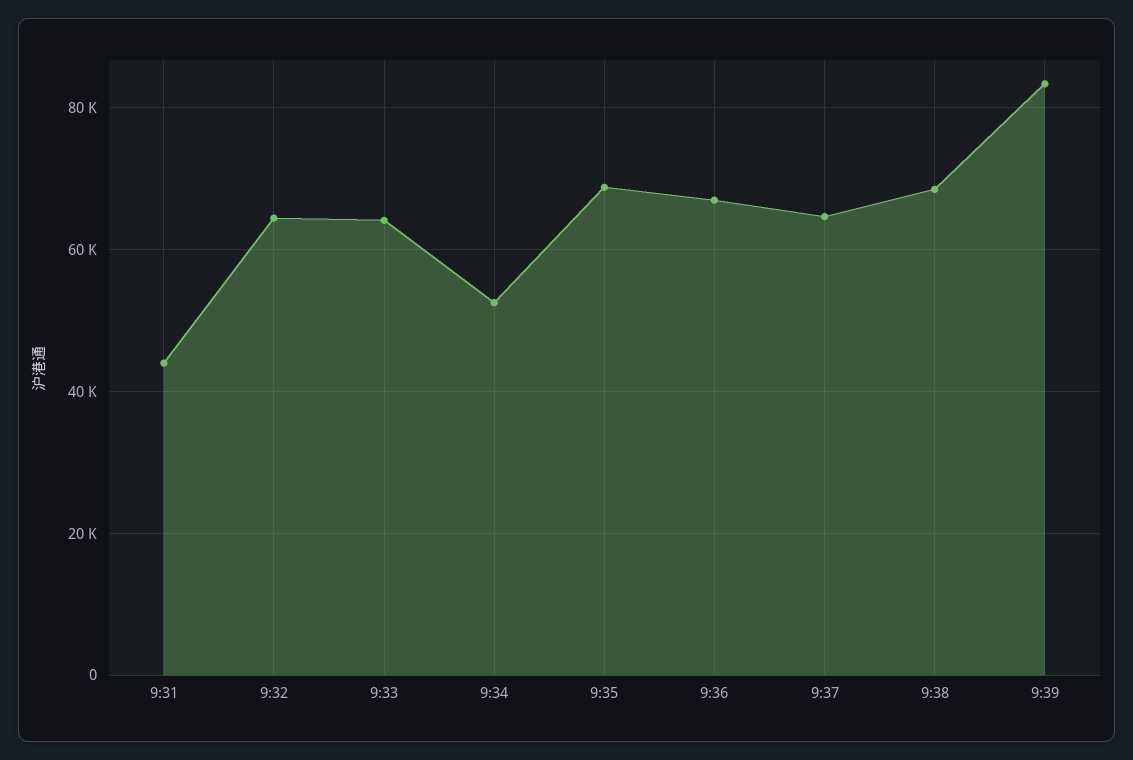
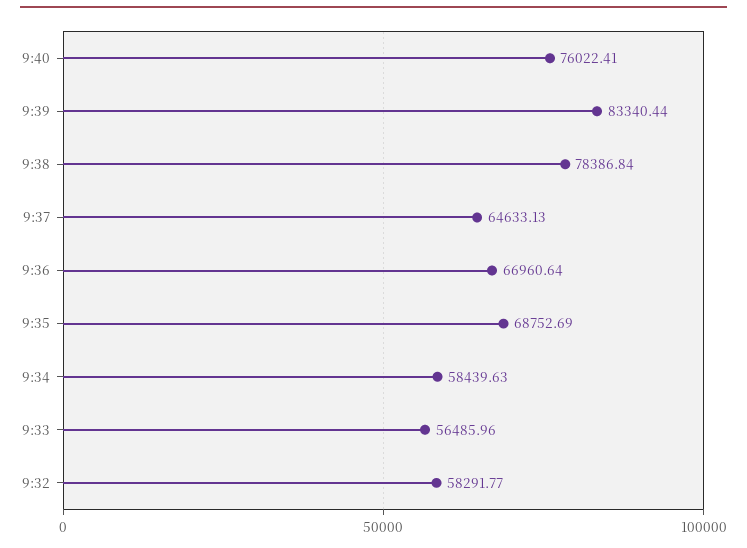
9:31: 44000 -> none
9:32: 64000 -> 58291.77
9:33: 64000 -> 56485.96
9:34: 52000 -> 58439.63
9:38: 68000 -> 78386.84
9:40: none -> 76022.41

